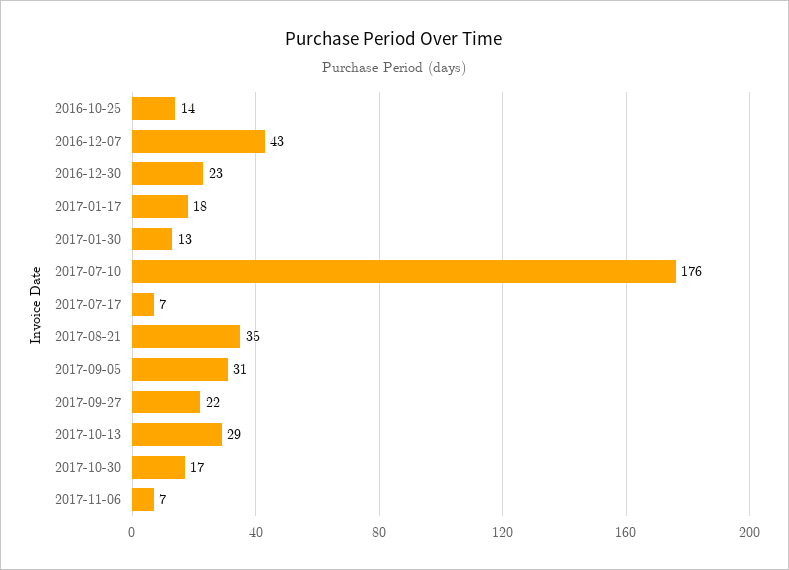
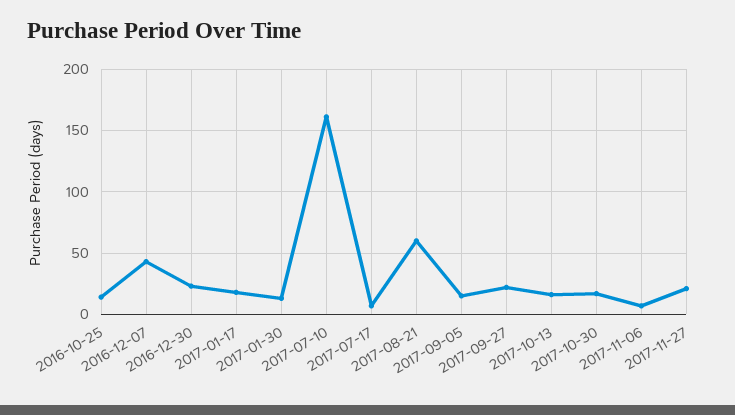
2017-07-10: 176 -> 160
2017-08-21: 35 -> 60
2017-09-05: 31 -> 15
2017-10-13: 29 -> 15
2017-11-27: none -> 20

